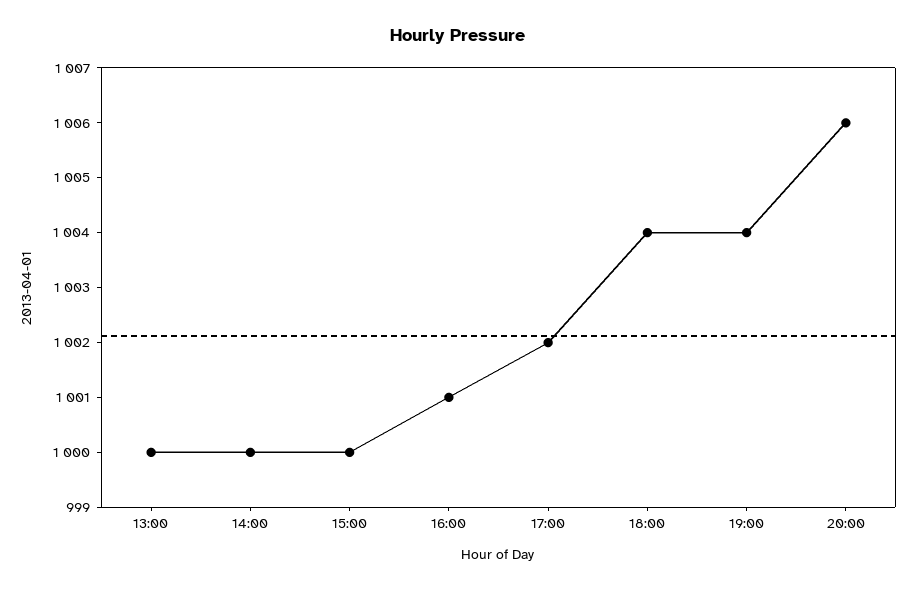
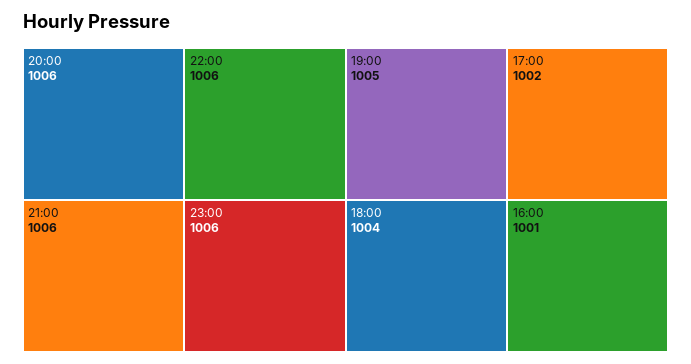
13:00: 1000 -> none
14:00: 1000 -> none
15:00: 1000 -> none
19:00: 1004 -> 1005
21:00: none -> 1006
22:00: none -> 1006
23:00: none -> 1006

